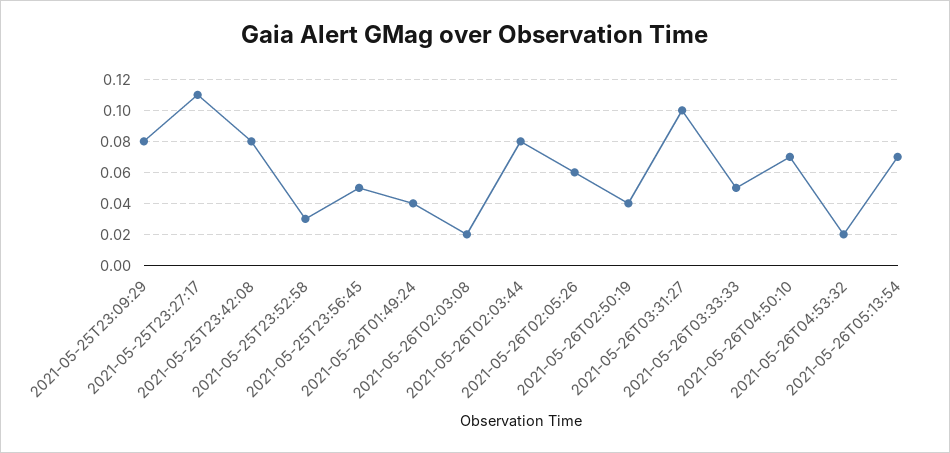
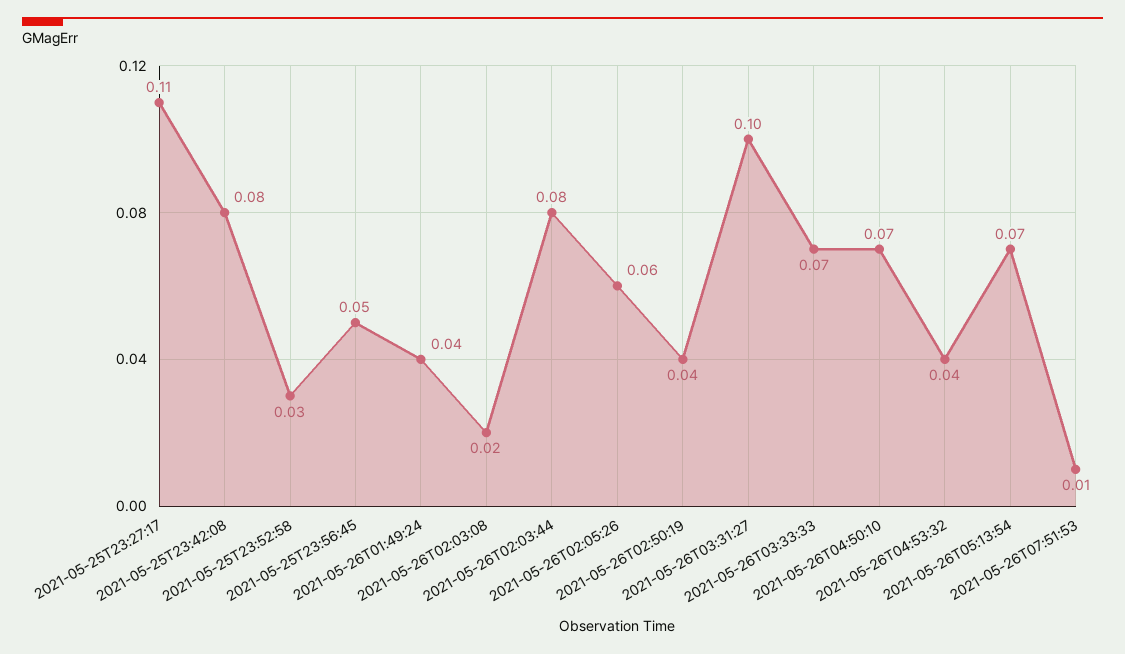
2021-05-25T23:09:29: 0.08 -> none
2021-05-26T03:33:33: 0.05 -> 0.07
2021-05-26T04:53:32: 0.02 -> 0.04
2021-05-26T07:51:53: none -> 0.01

